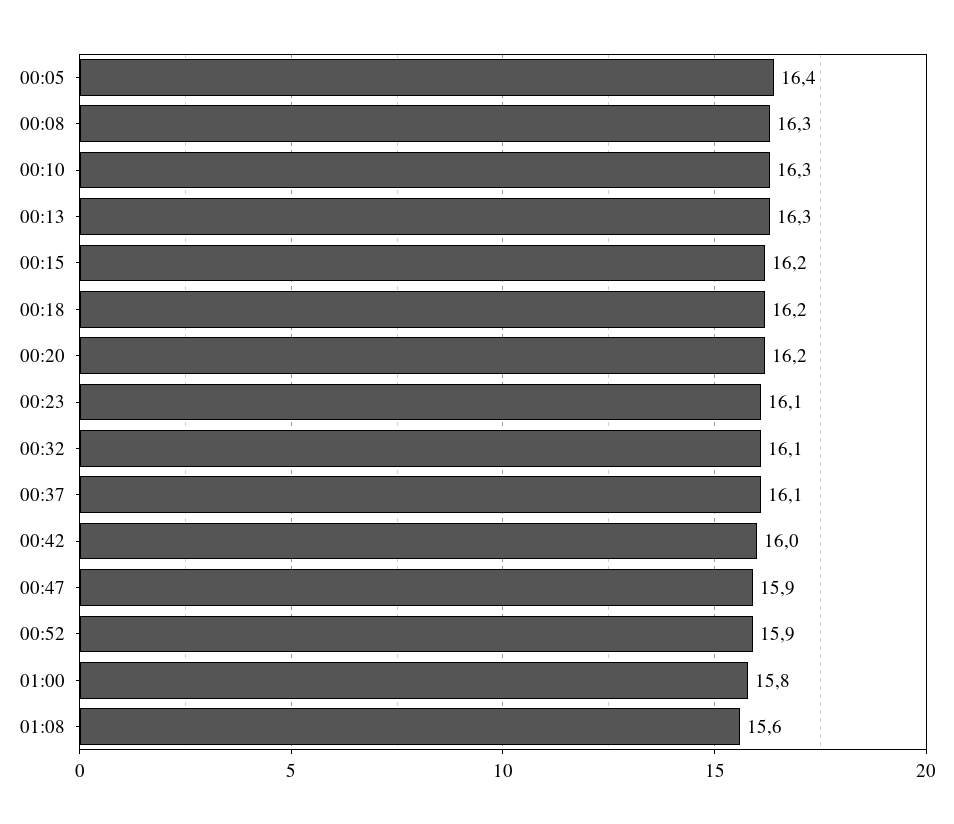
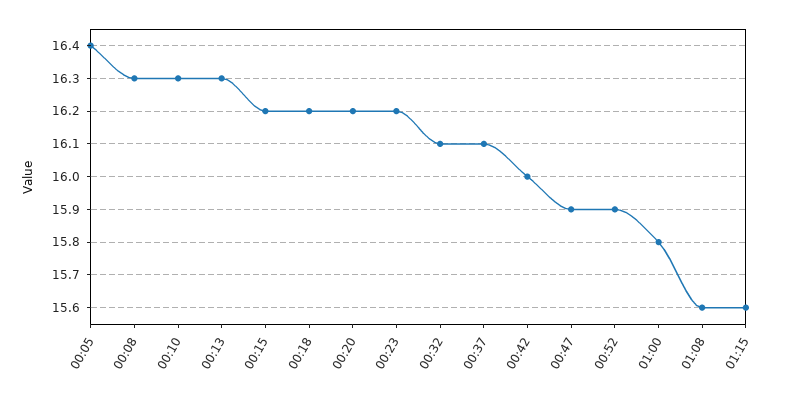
00:23: 16.1 -> 16.2
01:15: none -> 15.6

